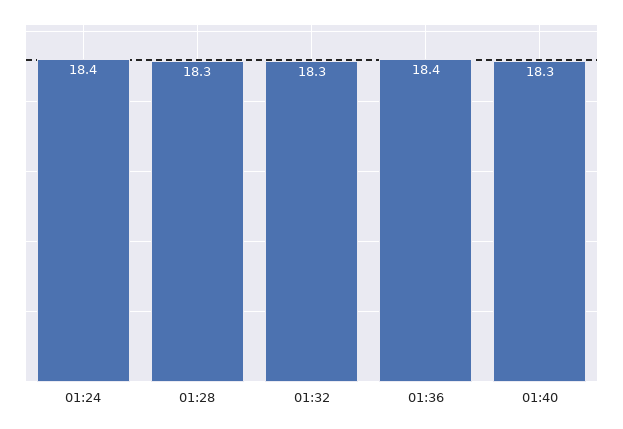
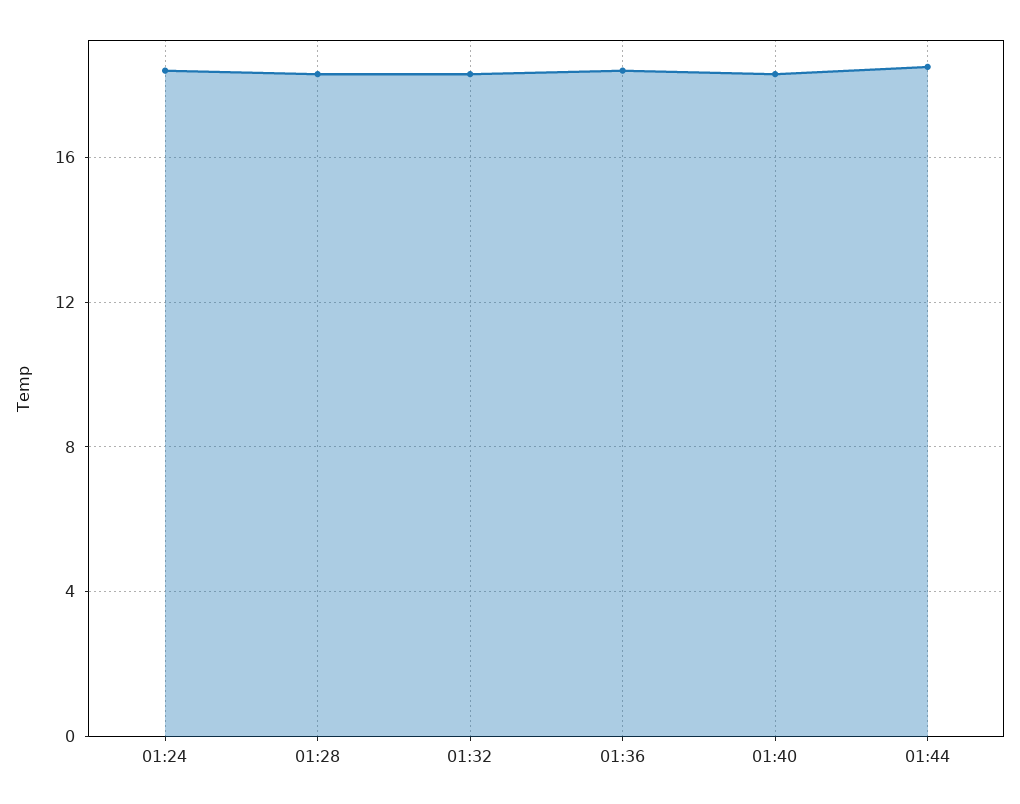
01:44: none -> 18.5

